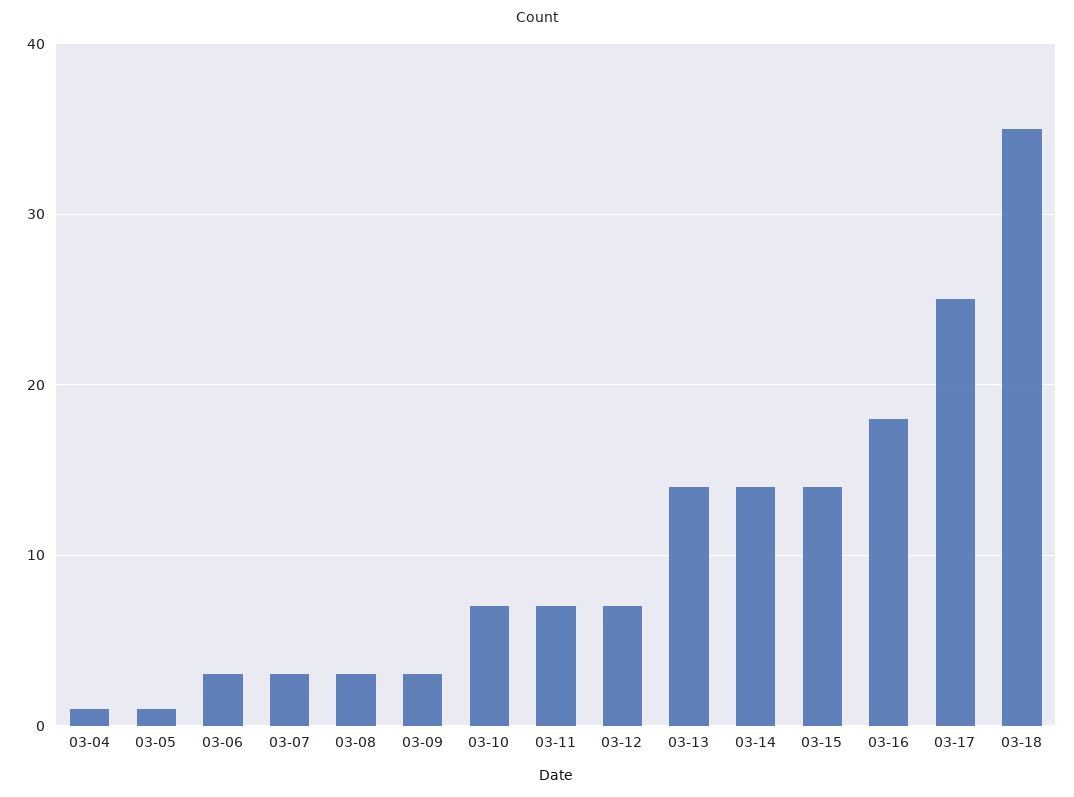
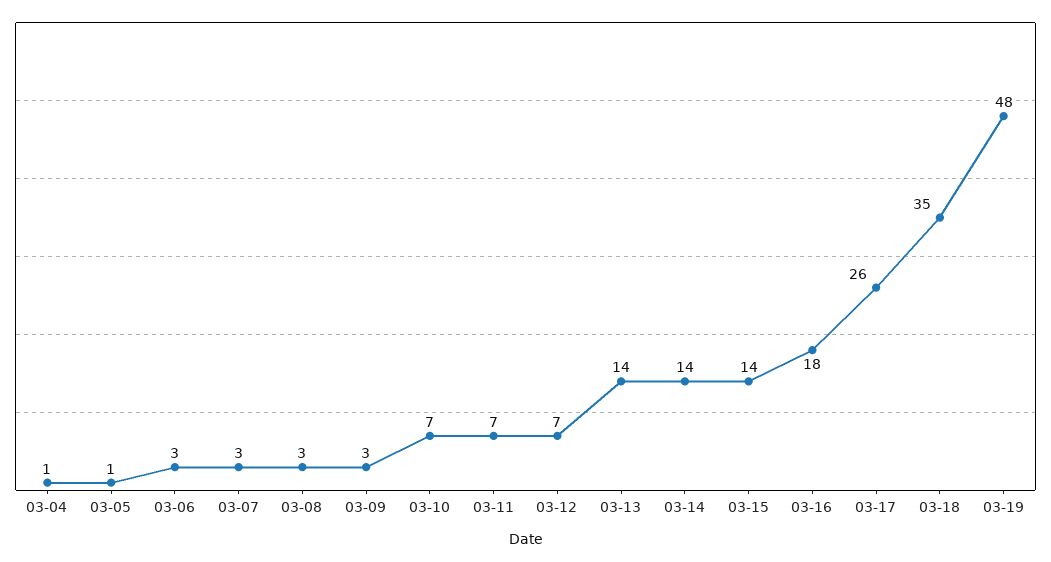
03-17: 25 -> 26
03-19: none -> 48

